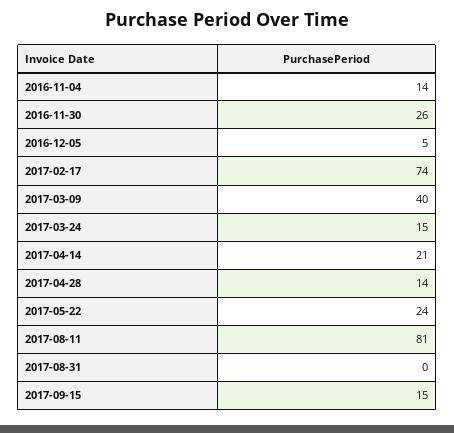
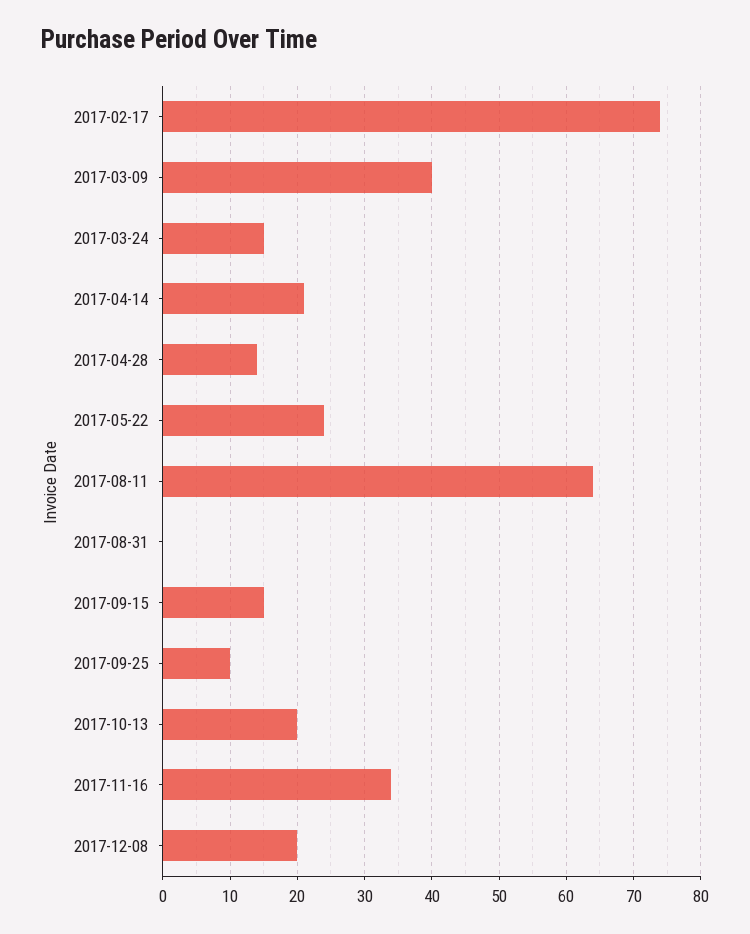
2016-11-04: 14 -> none
2016-11-30: 26 -> none
2016-12-05: 5 -> none
2017-08-11: 81 -> 64
2017-09-25: none -> 10
2017-10-13: none -> 20
2017-11-16: none -> 34
2017-12-08: none -> 20

